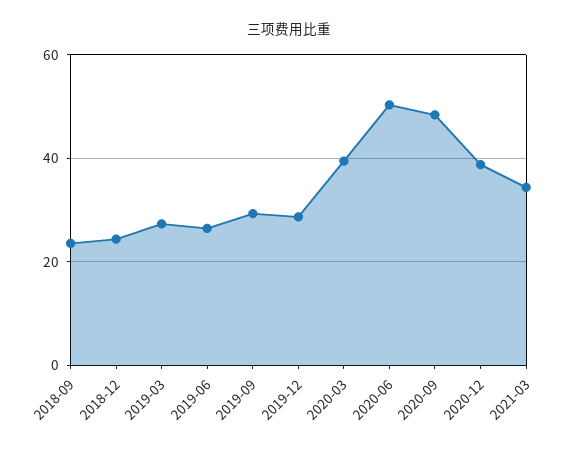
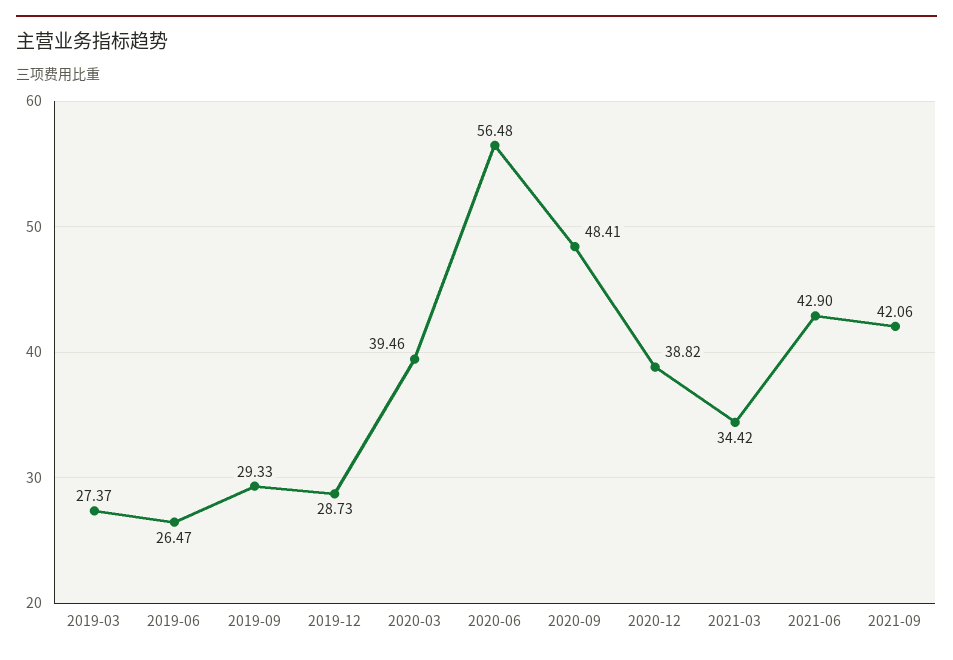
2018-09: 24 -> none
2018-12: 24 -> none
2020-06: 50 -> 56.48
2021-06: none -> 42.9
2021-09: none -> 42.06

